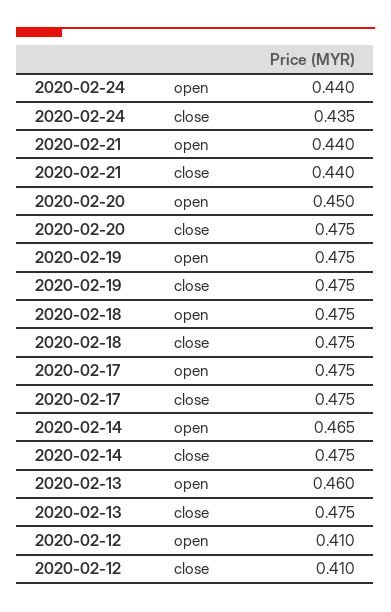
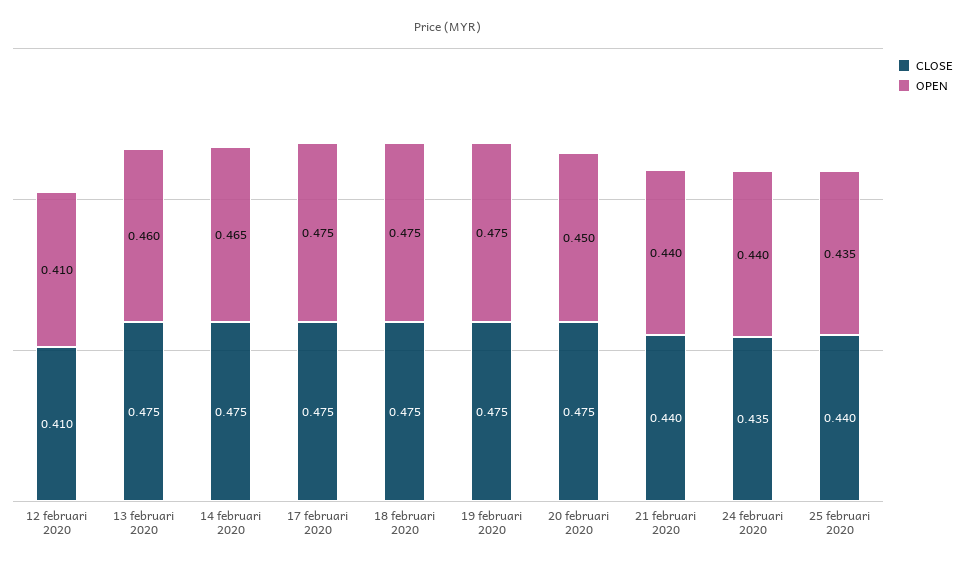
close, 25 februari 2020: none -> 0.44
open, 25 februari 2020: none -> 0.435

